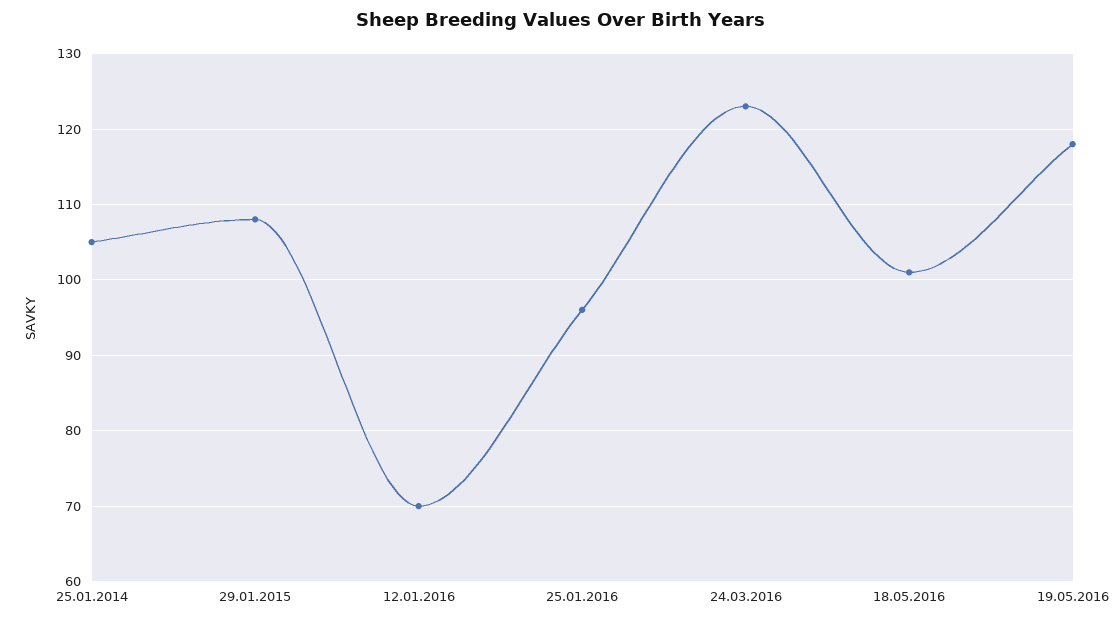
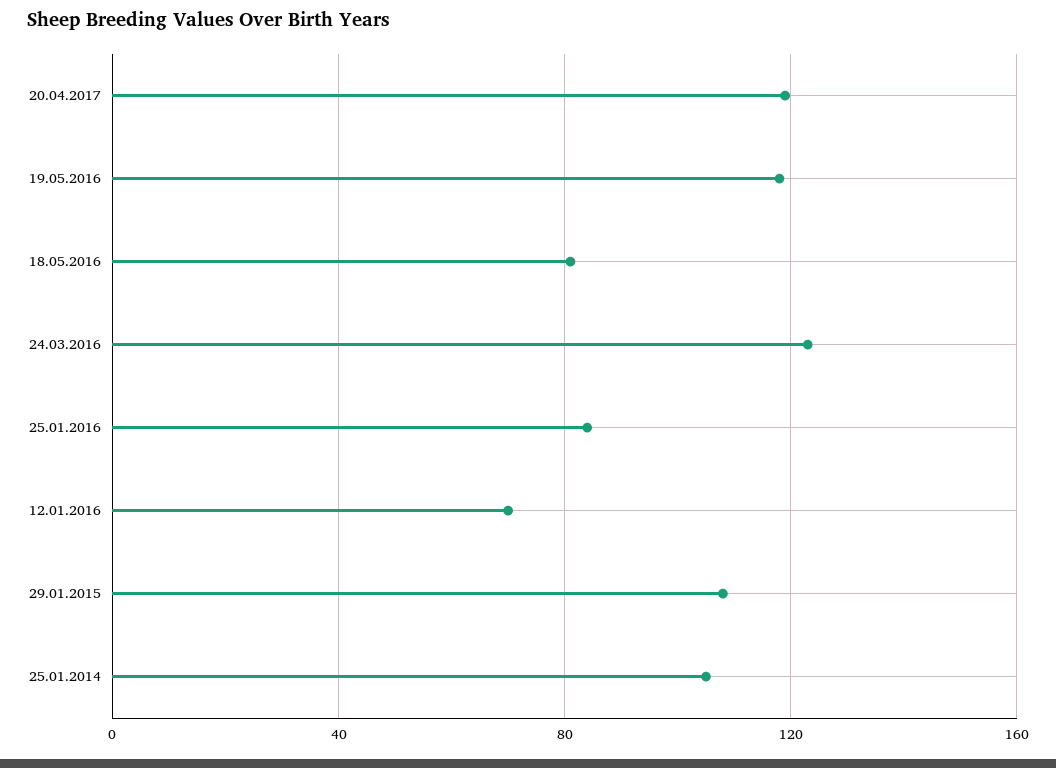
25.01.2016: 96 -> 85
18.05.2016: 101 -> 80
20.04.2017: none -> 120

